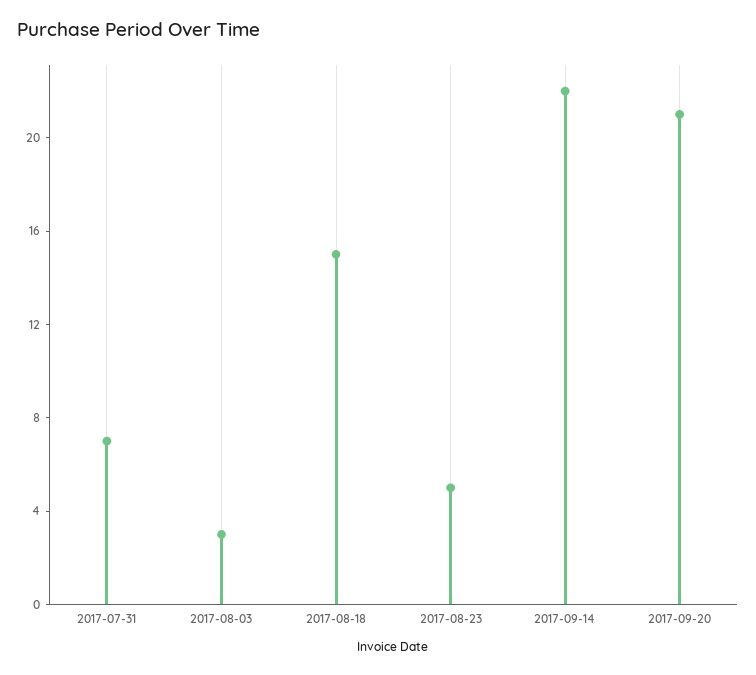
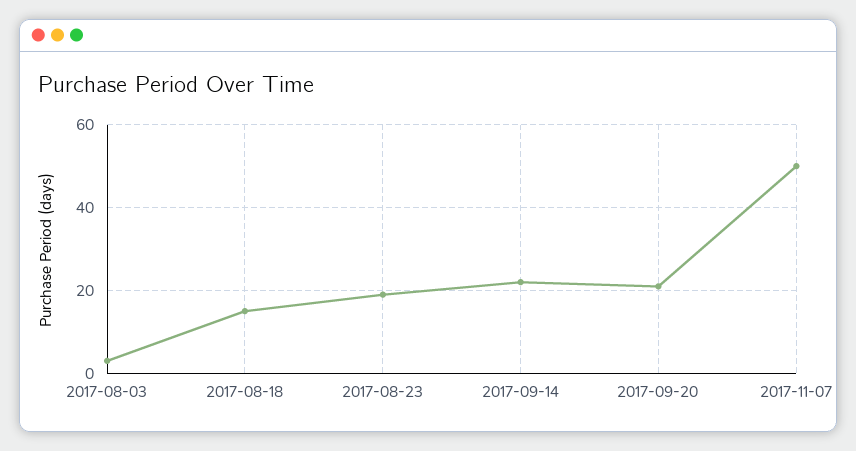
2017-07-31: 7 -> none
2017-08-23: 5 -> 20
2017-11-07: none -> 50

